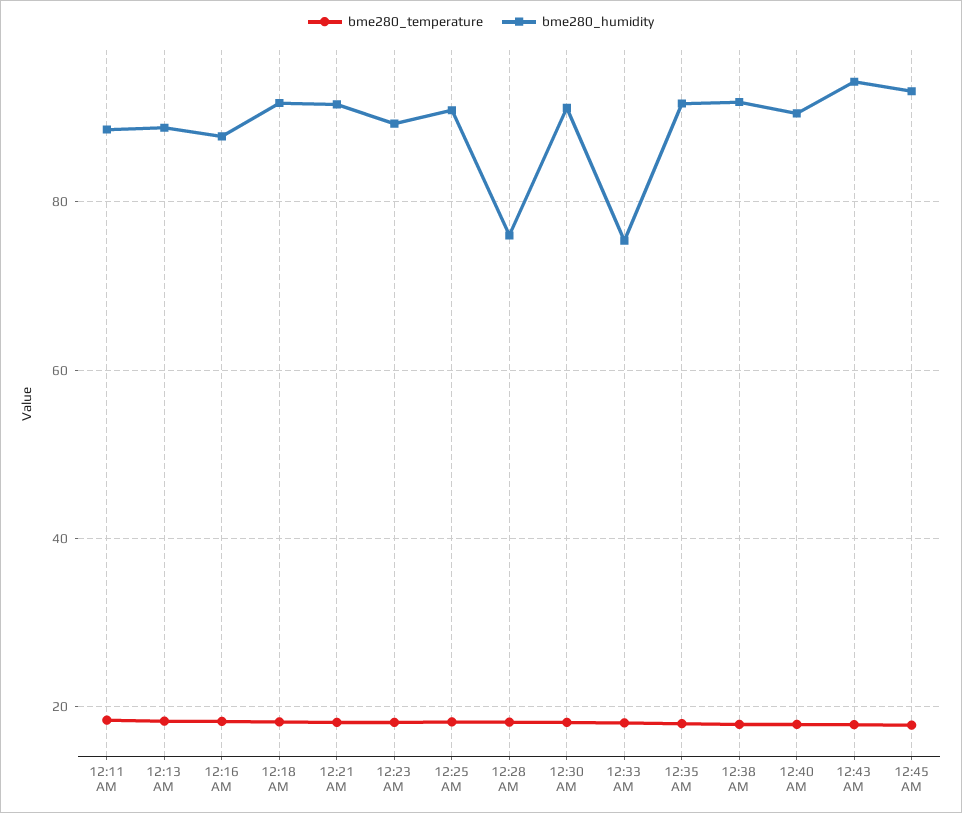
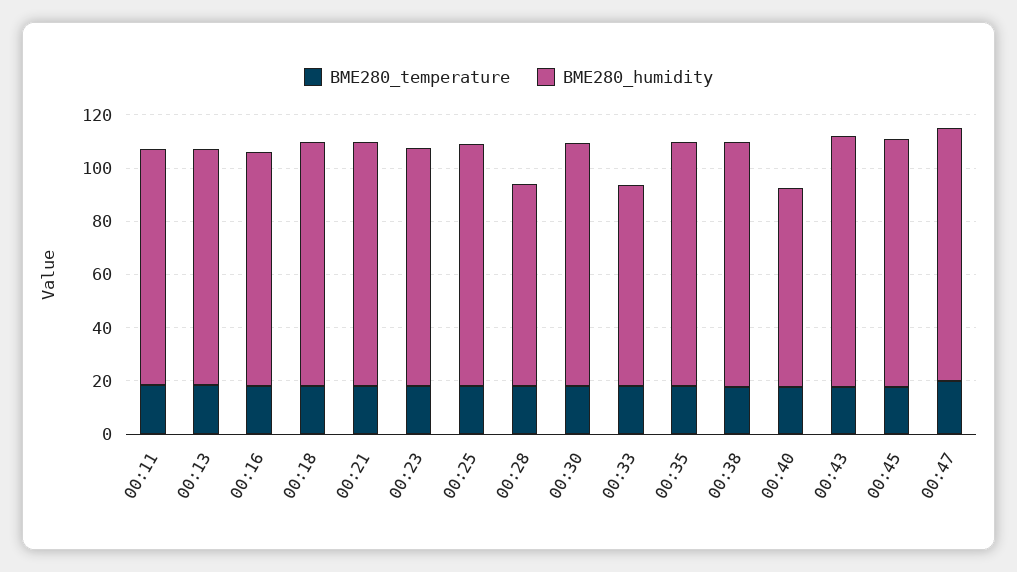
bme280_humidity, 12:40 AM: 90 -> 75
bme280_temperature, 00:47: none -> 20
bme280_humidity, 00:47: none -> 95

